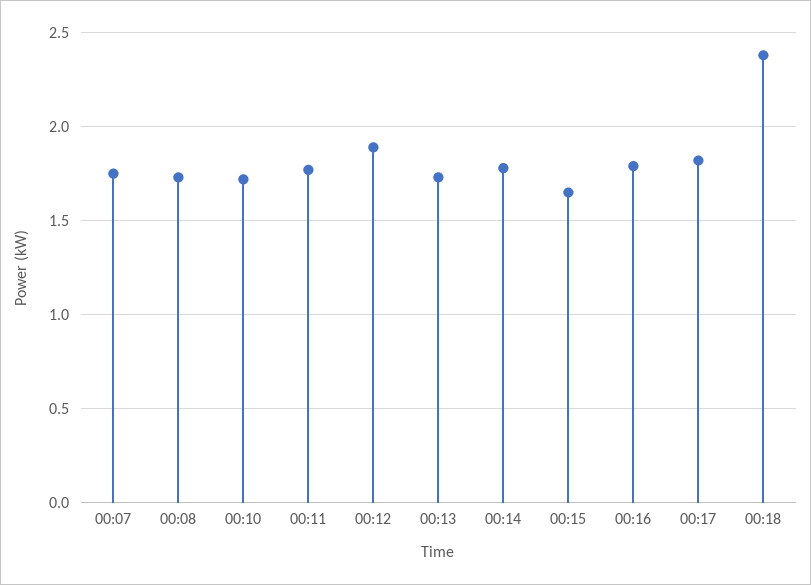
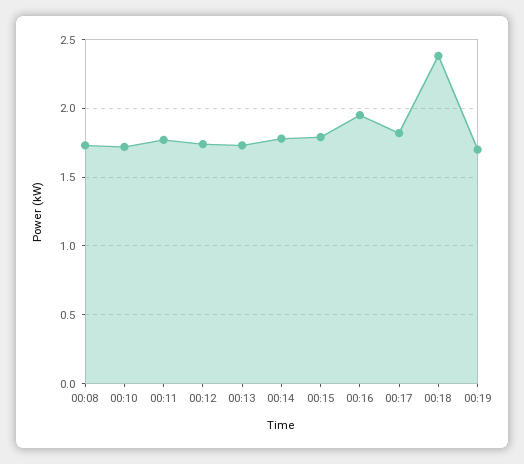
00:07: 1.75 -> none
00:12: 1.9 -> 1.75
00:15: 1.65 -> 1.8
00:16: 1.8 -> 1.95
00:19: none -> 1.7

